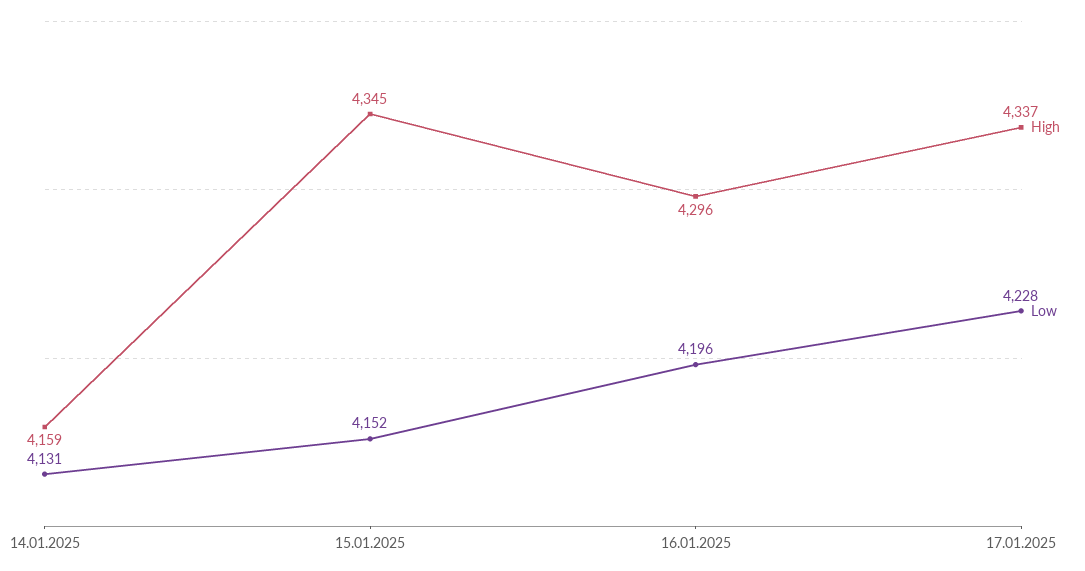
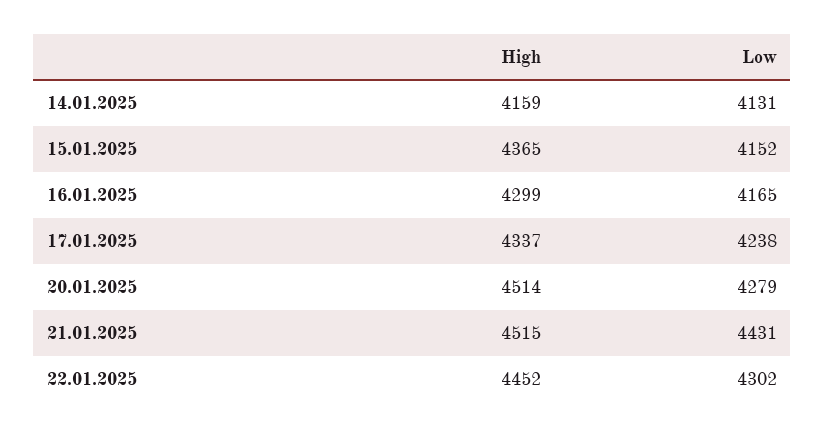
High, 15.01.2025: 4345 -> 4365
High, 16.01.2025: 4296 -> 4299
Low, 16.01.2025: 4196 -> 4165
Low, 17.01.2025: 4228 -> 4238
High, 20.01.2025: none -> 4514
Low, 20.01.2025: none -> 4279
High, 21.01.2025: none -> 4515
Low, 21.01.2025: none -> 4431
High, 22.01.2025: none -> 4452
Low, 22.01.2025: none -> 4302

